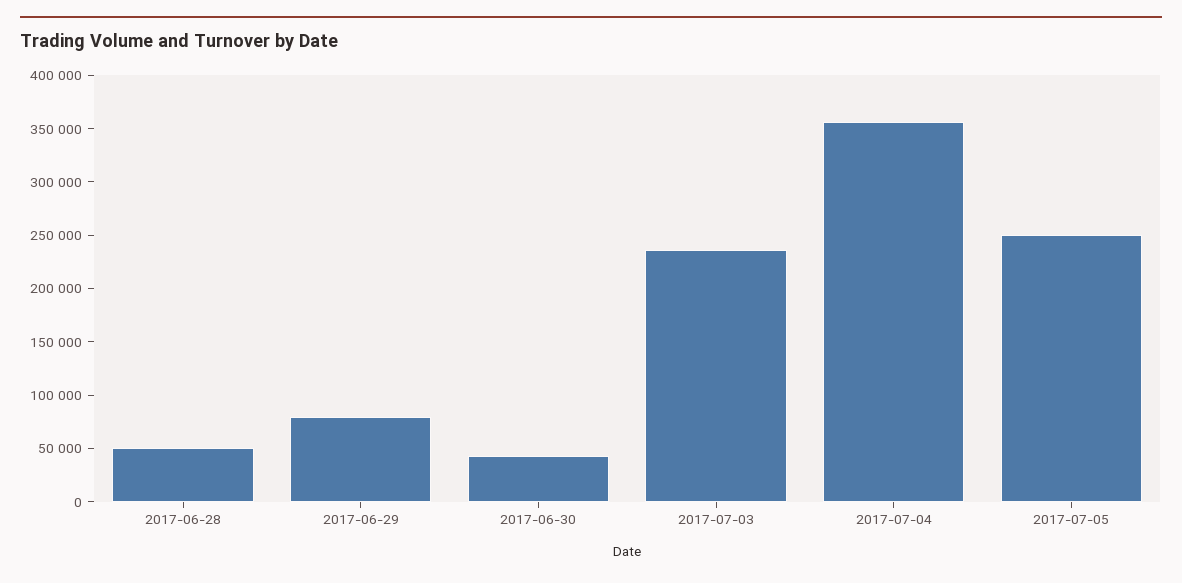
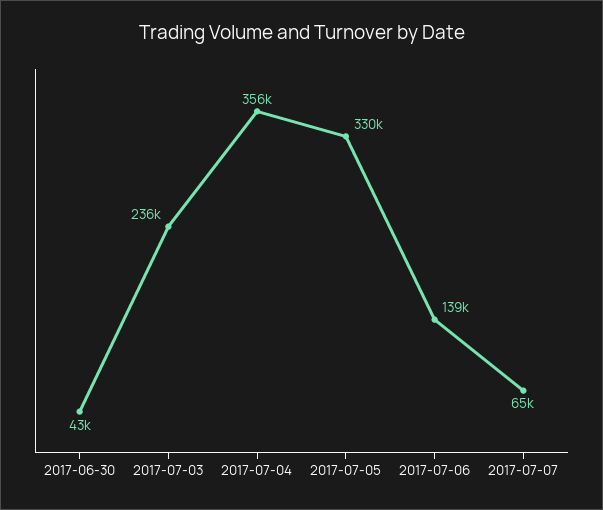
2017-06-28: 50000 -> none
2017-06-29: 80000 -> none
2017-07-05: 250000 -> 330000
2017-07-06: none -> 139000
2017-07-07: none -> 65000

